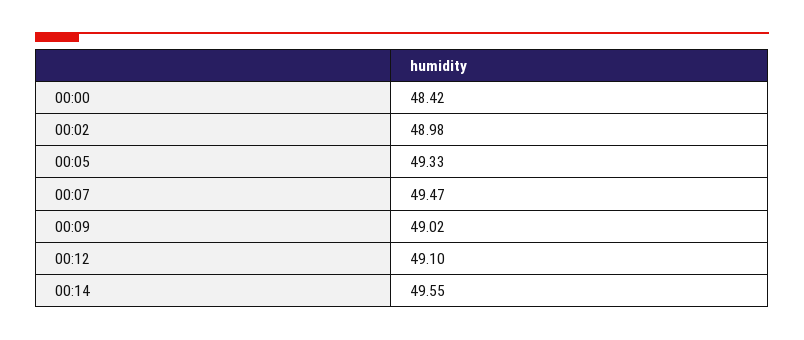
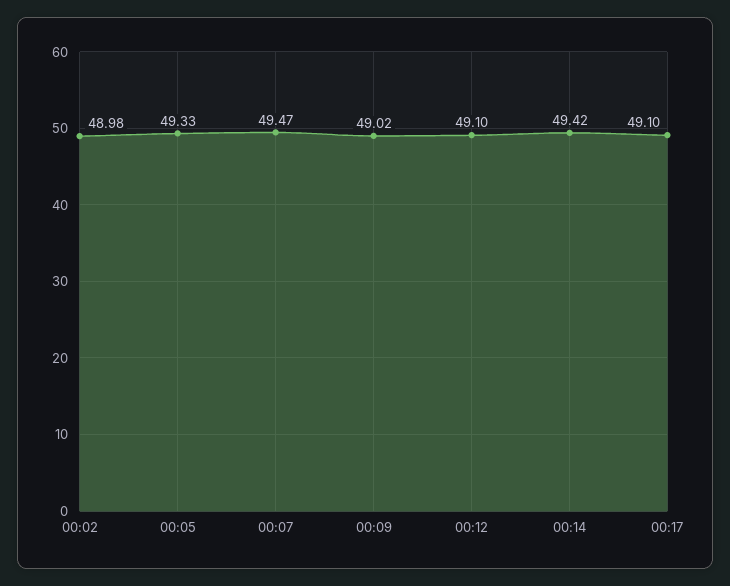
00:00: 48.42 -> none
00:14: 49.55 -> 49.42
00:17: none -> 49.1

